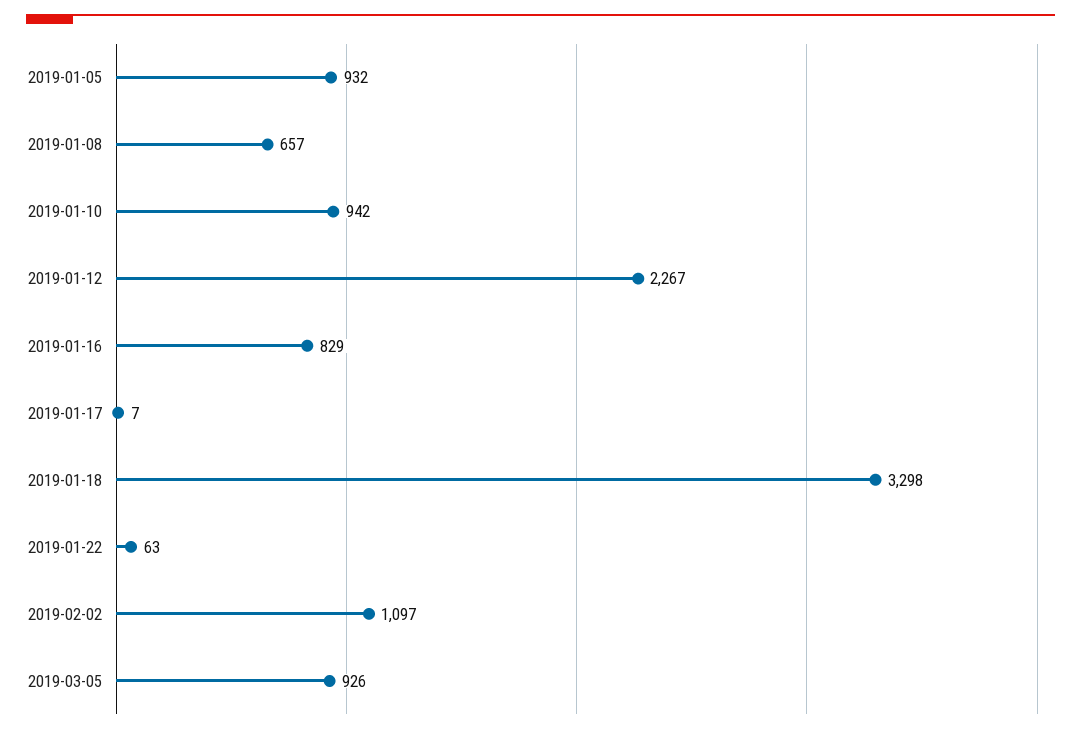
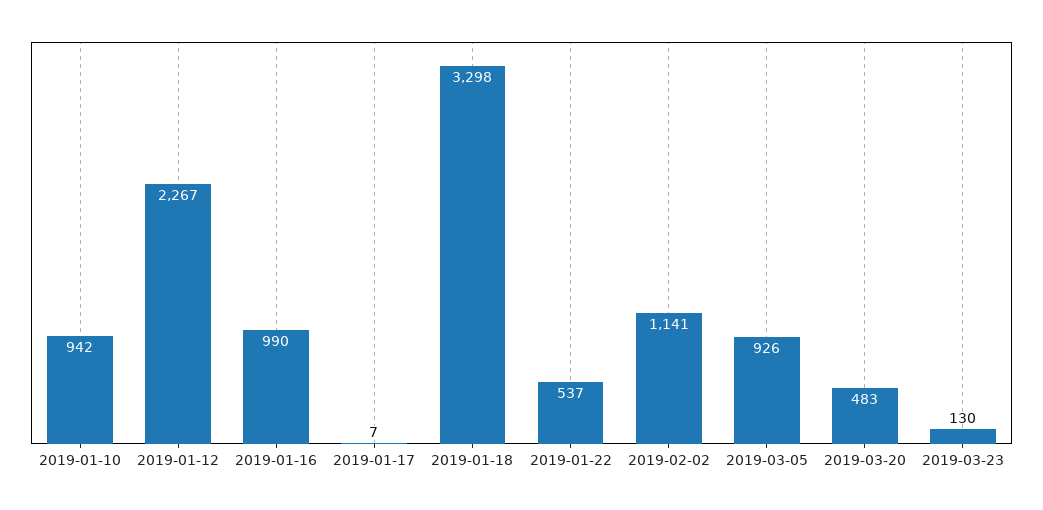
2019-01-05: 932 -> none
2019-01-08: 657 -> none
2019-01-16: 829 -> 990
2019-01-22: 63 -> 537
2019-02-02: 1097 -> 1141
2019-03-20: none -> 483
2019-03-23: none -> 130

